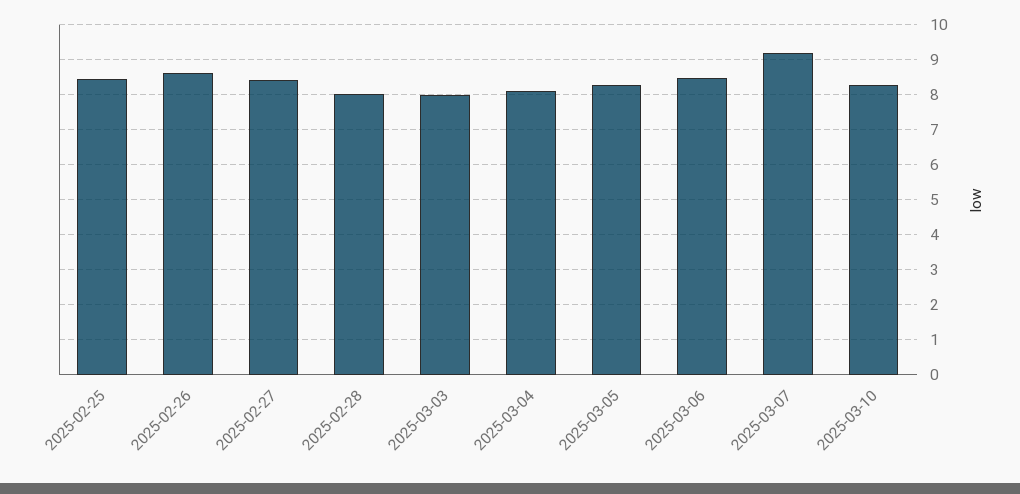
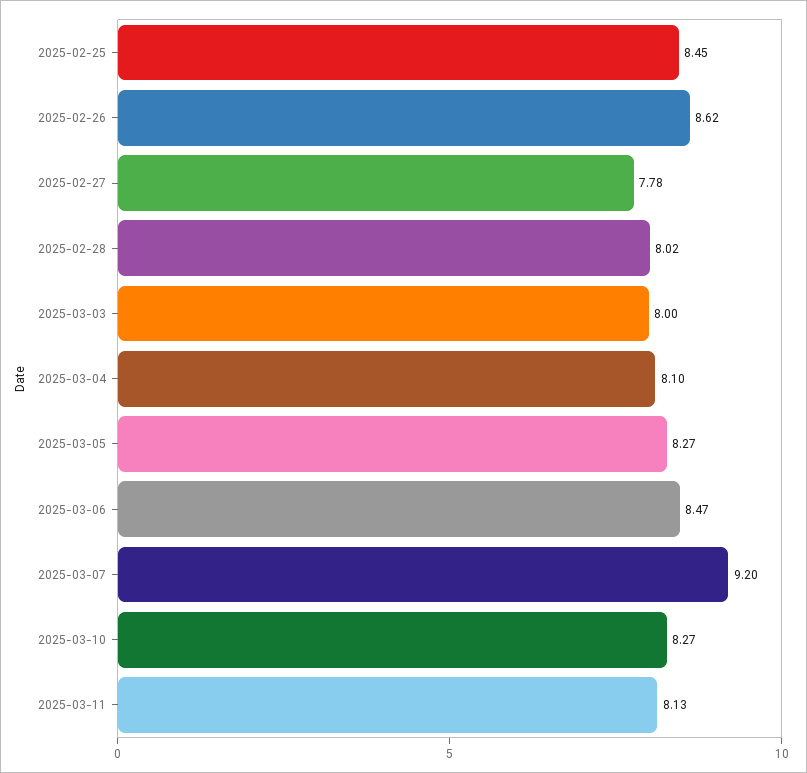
2025-02-27: 8.4 -> 7.78
2025-03-11: none -> 8.13

